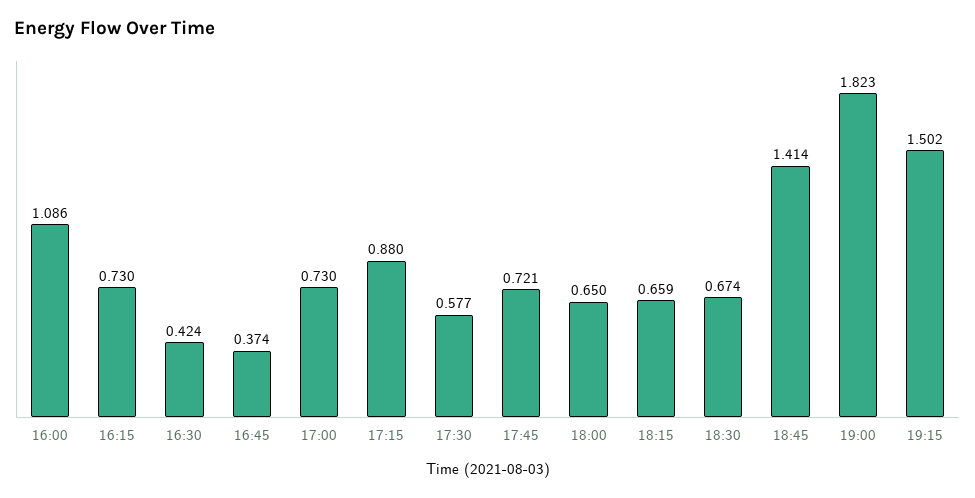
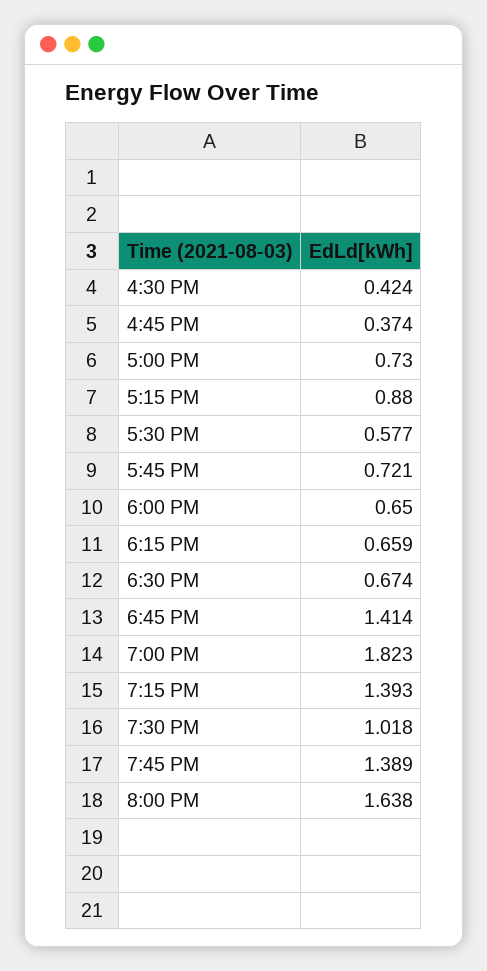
16:00: 1.086 -> none
16:15: 0.73 -> none
19:15: 1.502 -> 1.393
7:30 PM: none -> 1.018
7:45 PM: none -> 1.389
8:00 PM: none -> 1.638

